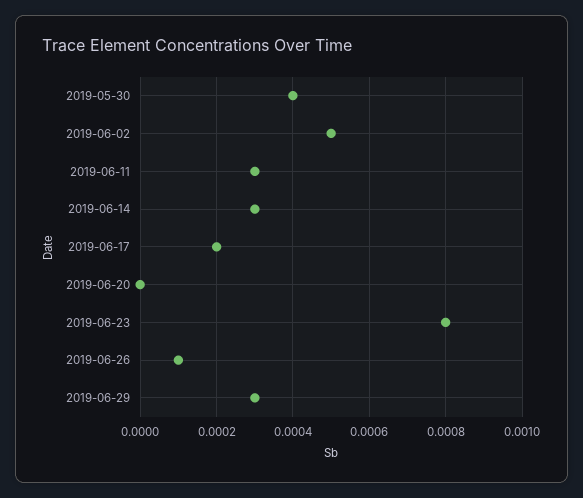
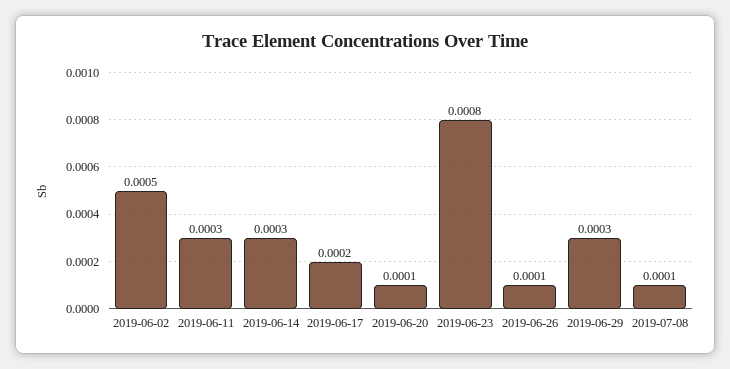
2019-05-30: 0.0004 -> none
2019-06-20: 0 -> 0.0001
2019-07-08: none -> 0.0001

